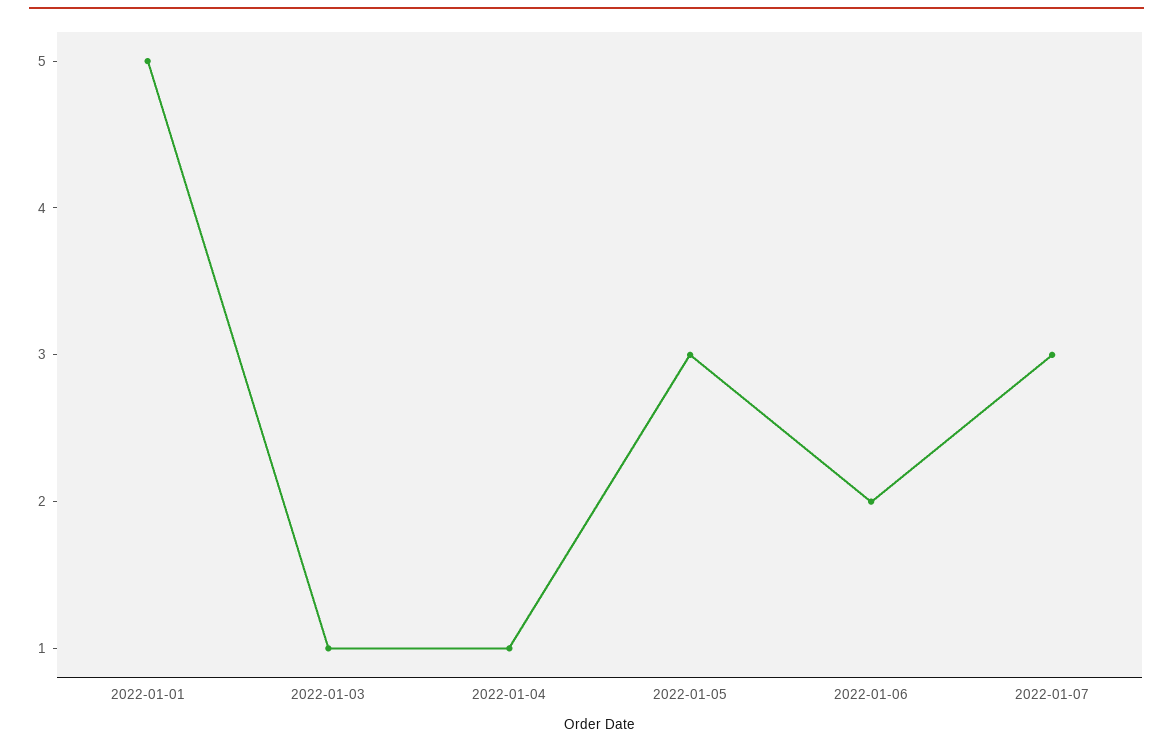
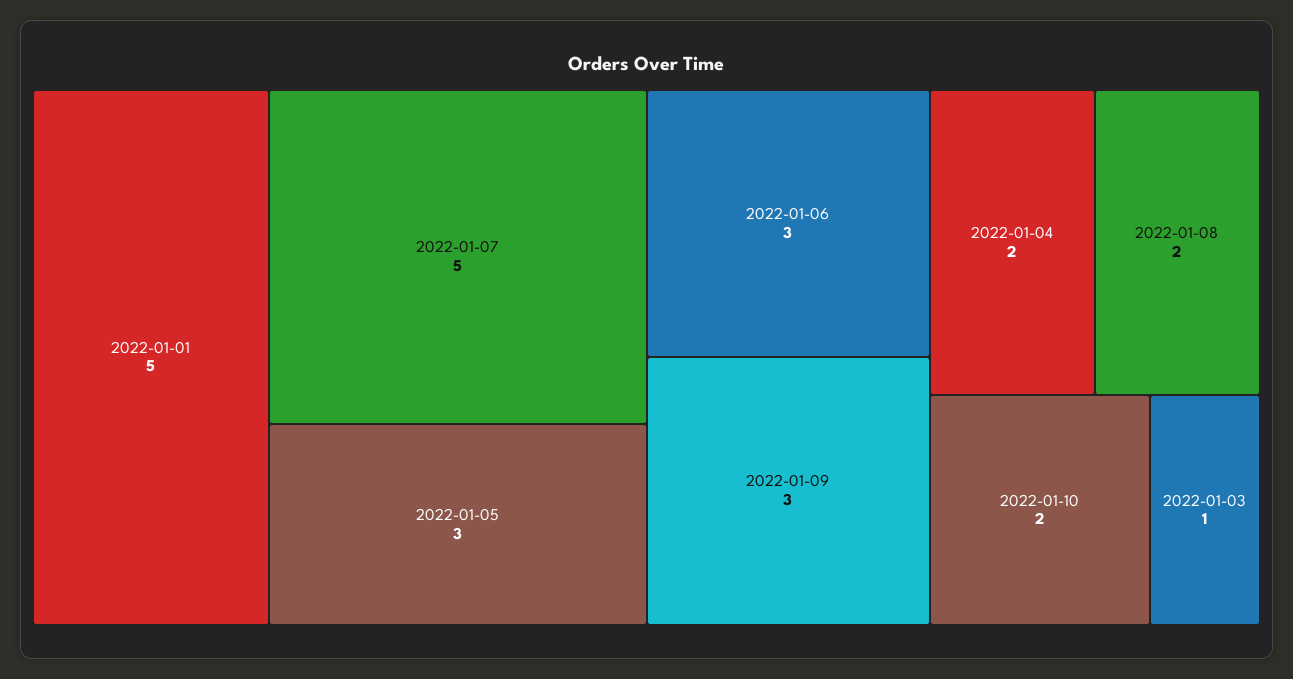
2022-01-04: 1 -> 2
2022-01-06: 2 -> 3
2022-01-07: 3 -> 5
2022-01-09: none -> 3
2022-01-08: none -> 2
2022-01-10: none -> 2

